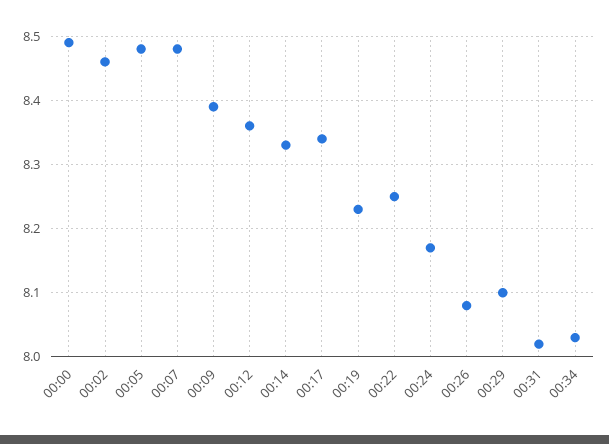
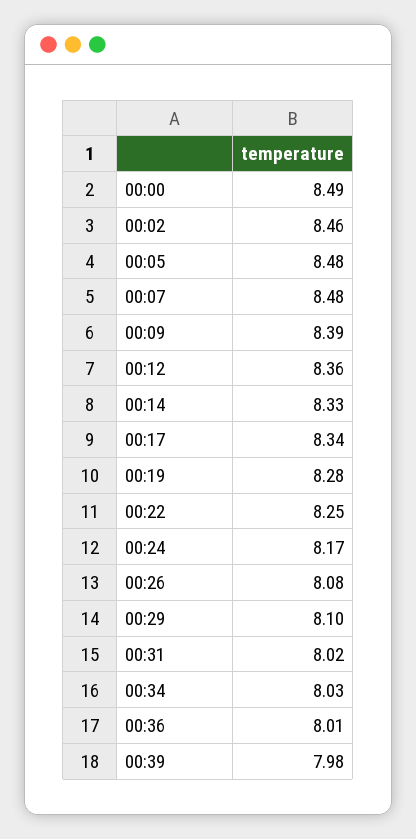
00:19: 8.23 -> 8.28
00:36: none -> 8.01
00:39: none -> 7.98

